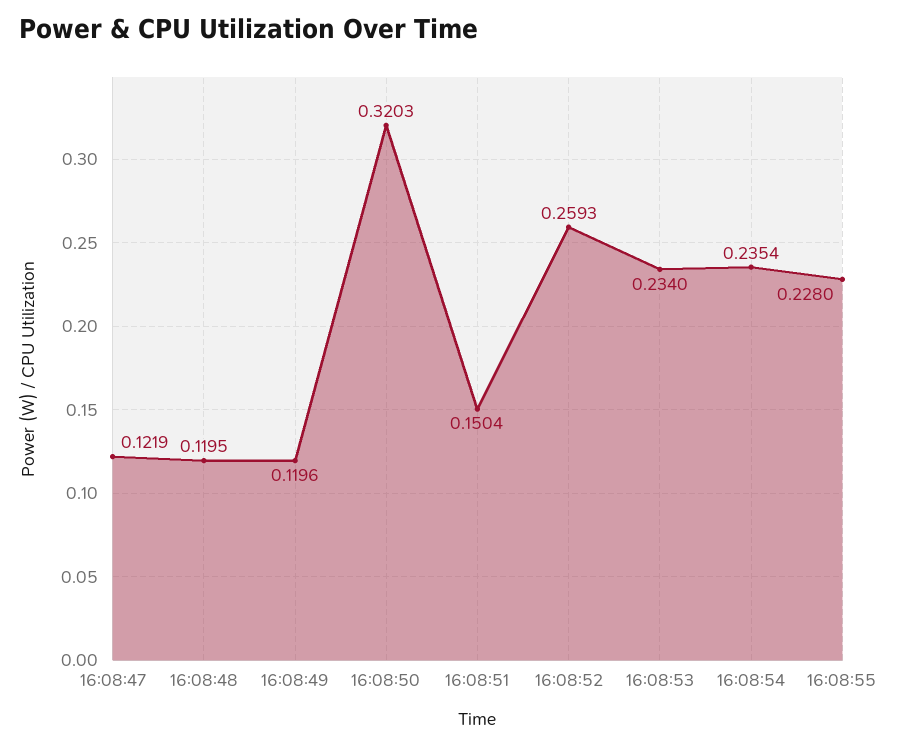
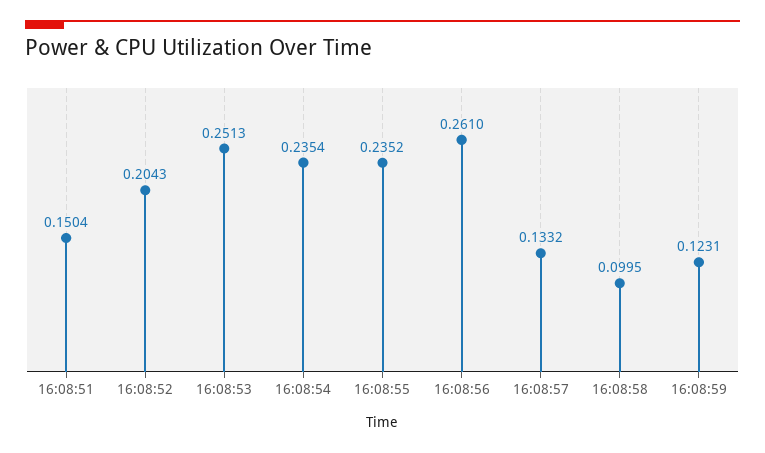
16:08:47: 0.1219 -> none
16:08:48: 0.1195 -> none
16:08:49: 0.1196 -> none
16:08:50: 0.3203 -> none
16:08:52: 0.2593 -> 0.2043
16:08:53: 0.234 -> 0.2513
16:08:55: 0.228 -> 0.2352
16:08:56: none -> 0.261
16:08:57: none -> 0.1332
16:08:58: none -> 0.0995
16:08:59: none -> 0.1231

